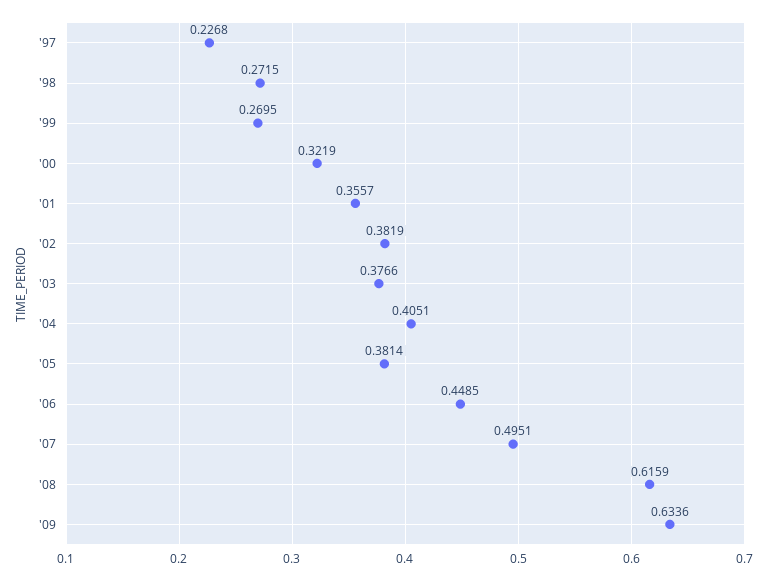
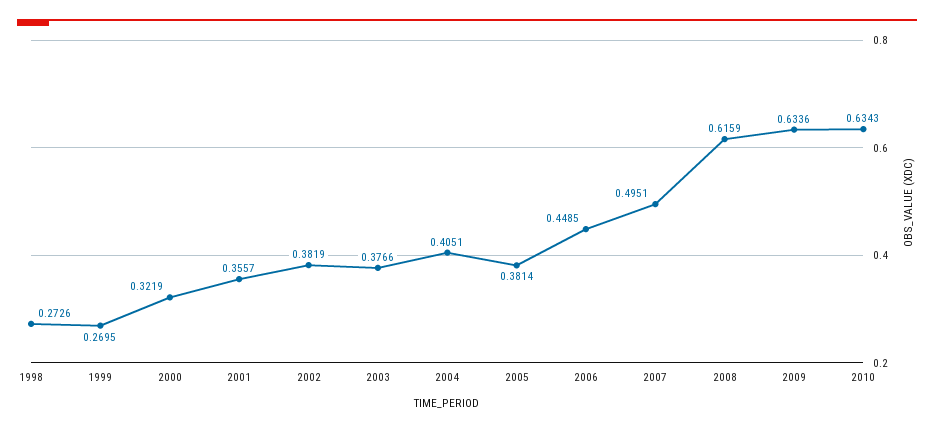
'97: 0.2268 -> none
'98: 0.2715 -> 0.2726
2010: none -> 0.6343

